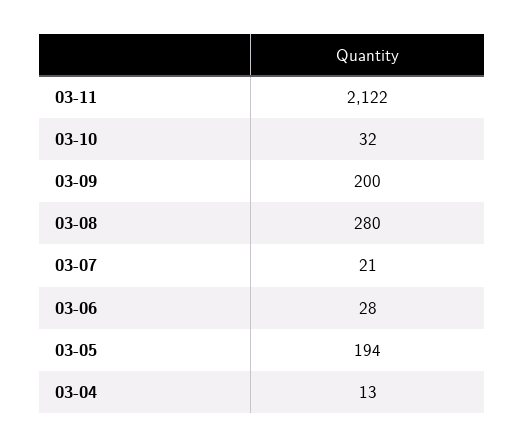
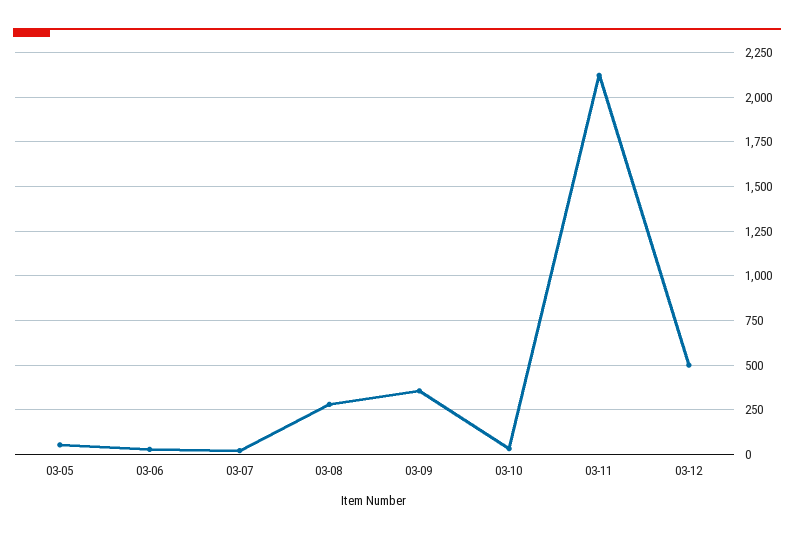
03-09: 200 -> 350
03-05: 194 -> 50
03-04: 13 -> none
03-12: none -> 500

